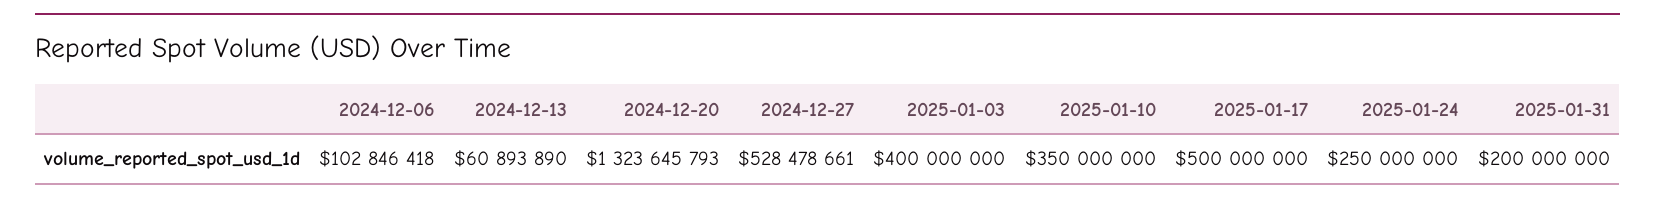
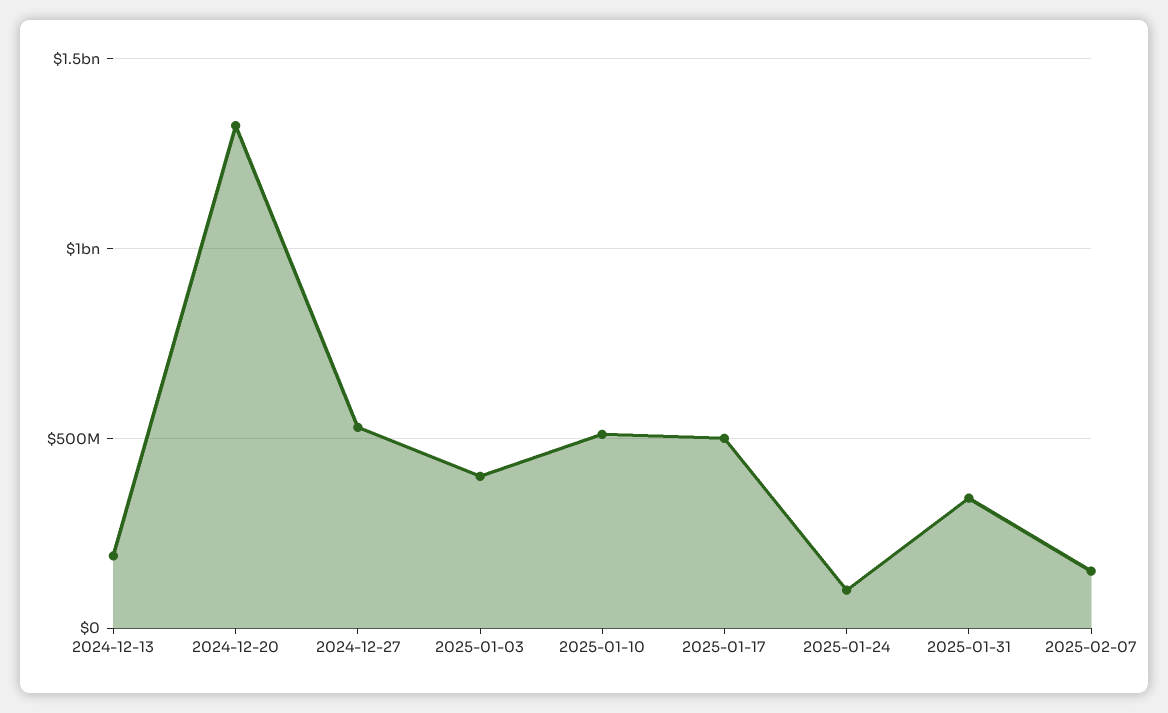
2024-12-06: 102846418 -> none
2024-12-13: 60893890 -> 200000000
2025-01-10: 350000000 -> 500000000
2025-01-24: 250000000 -> 100000000
2025-01-31: 200000000 -> 350000000
2025-02-07: none -> 150000000

